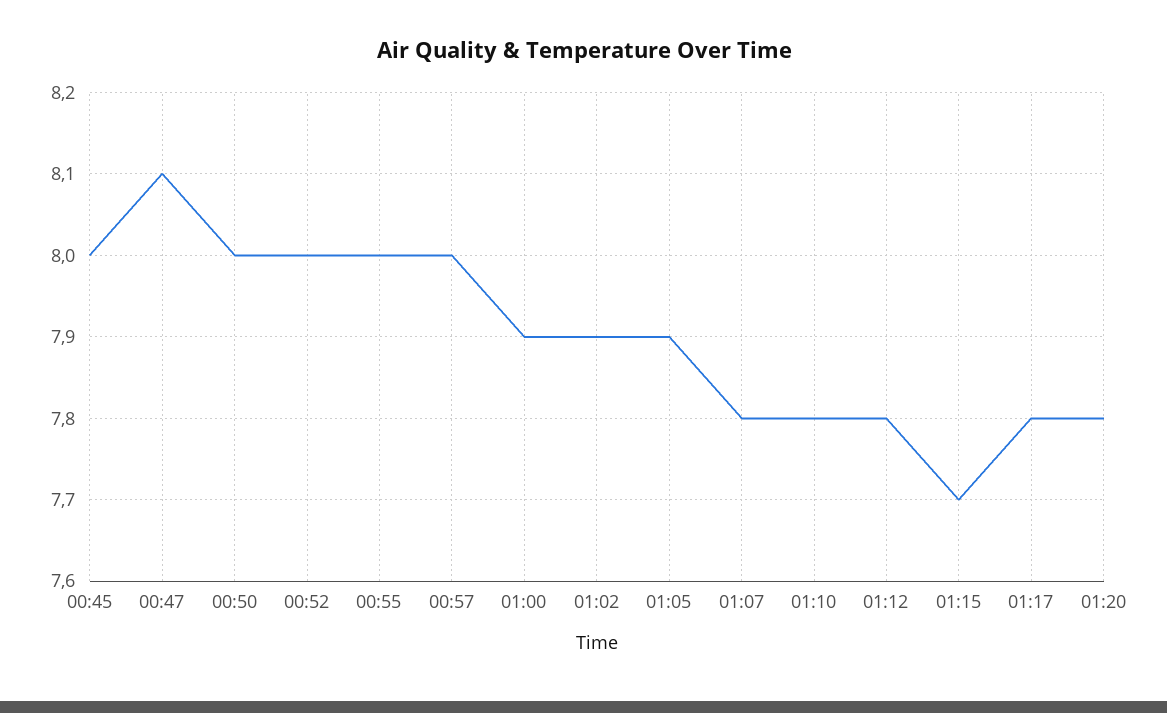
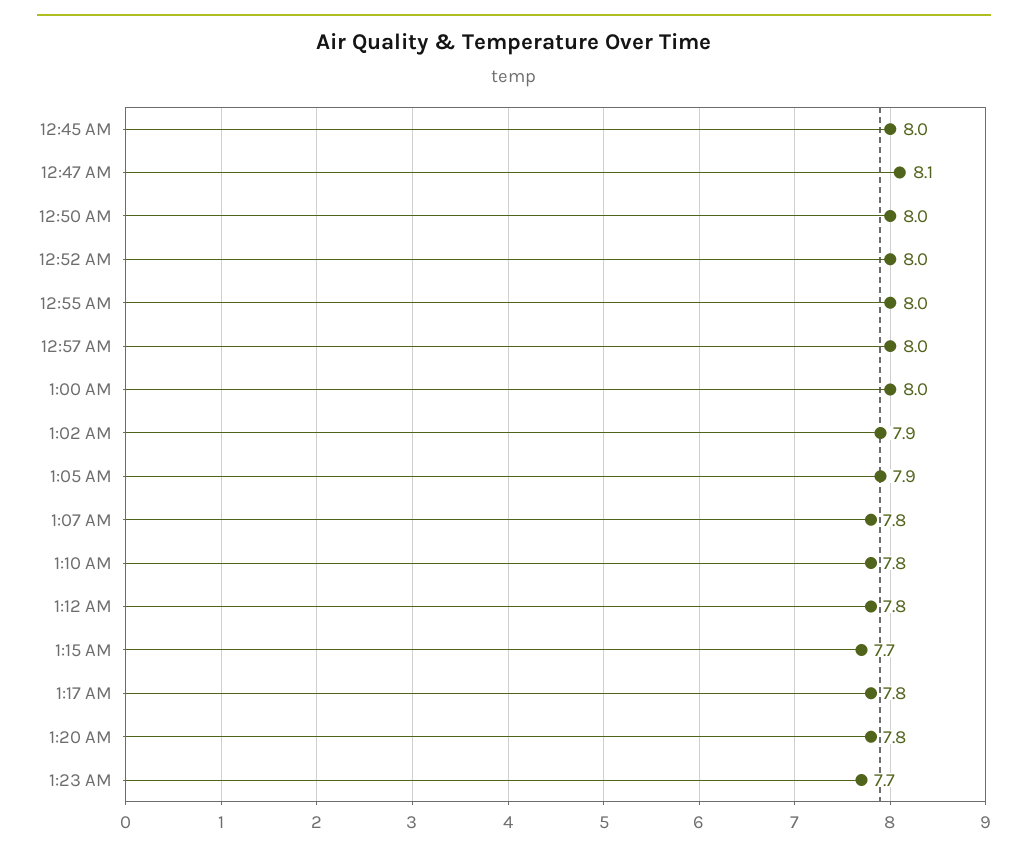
01:00: 7.9 -> 8
1:23 AM: none -> 7.7

